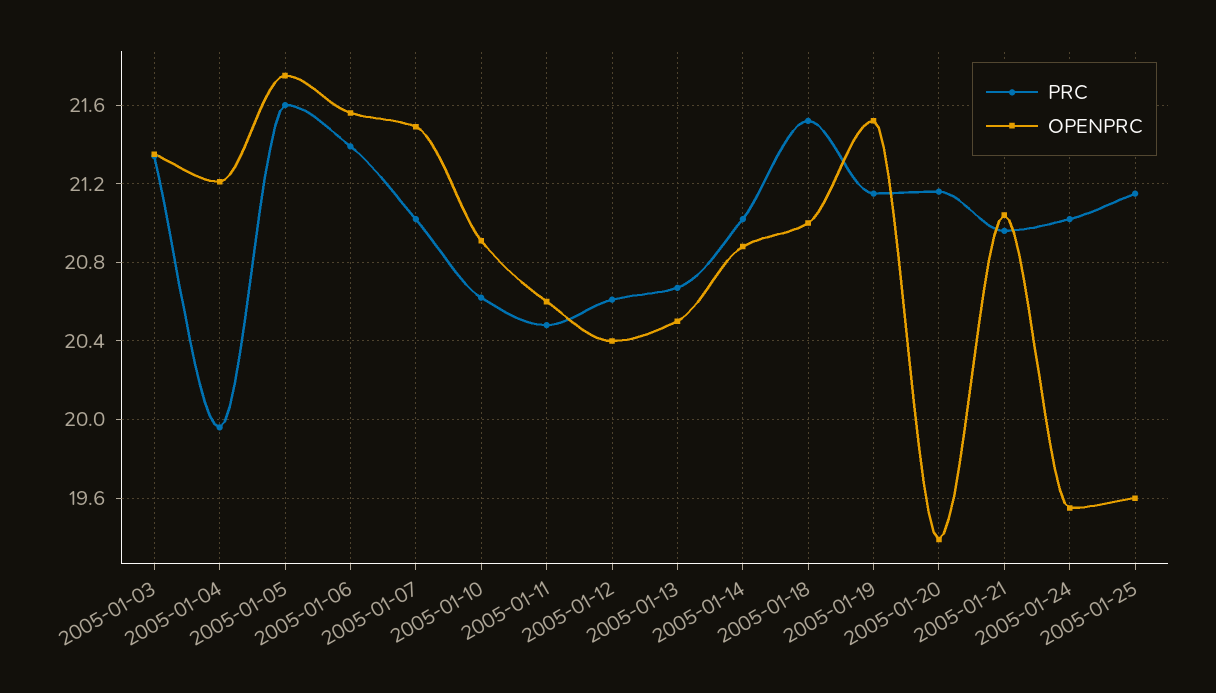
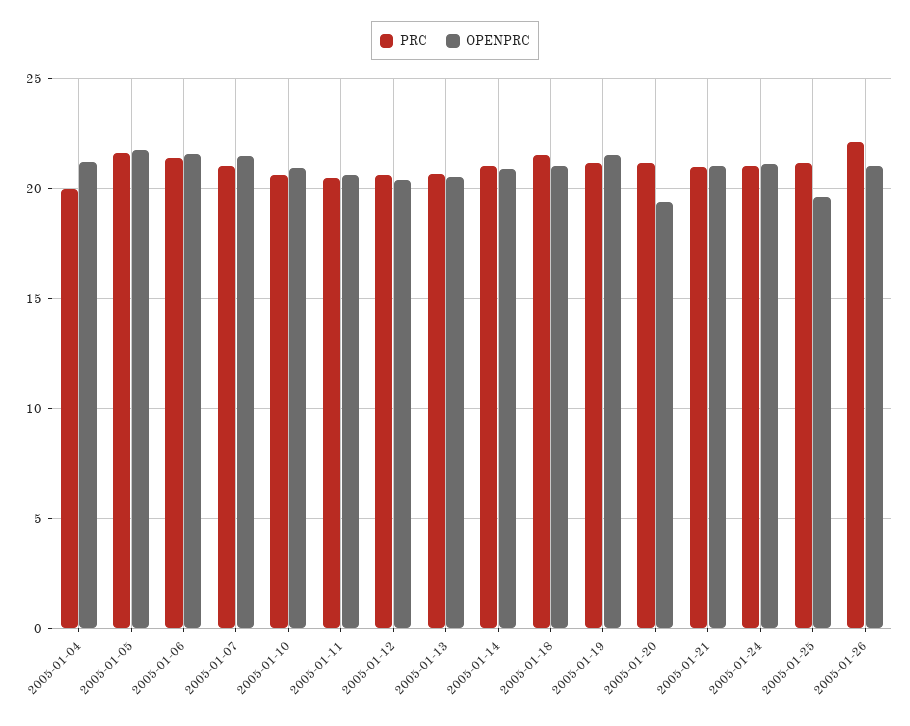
PRC, 2005-01-03: 21.35 -> none
OPENPRC, 2005-01-03: 21.35 -> none
OPENPRC, 2005-01-24: 19.55 -> 21
PRC, 2005-01-26: none -> 22
OPENPRC, 2005-01-26: none -> 21

